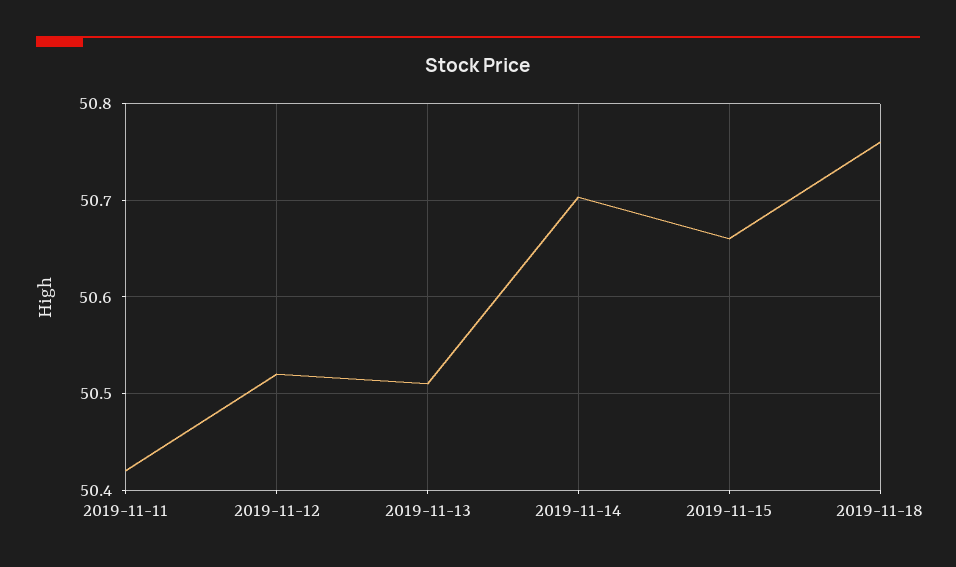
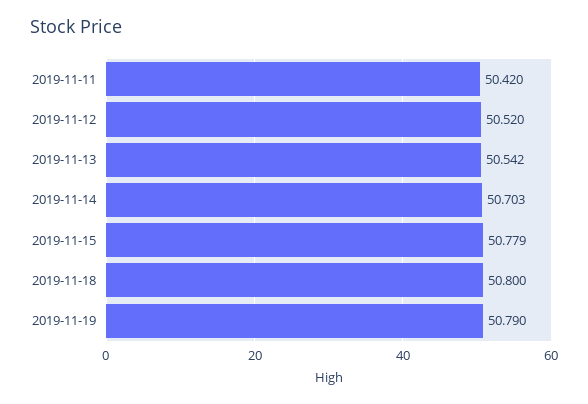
2019-11-13: 50.51 -> 50.542
2019-11-15: 50.66 -> 50.779
2019-11-18: 50.76 -> 50.8
2019-11-19: none -> 50.79

